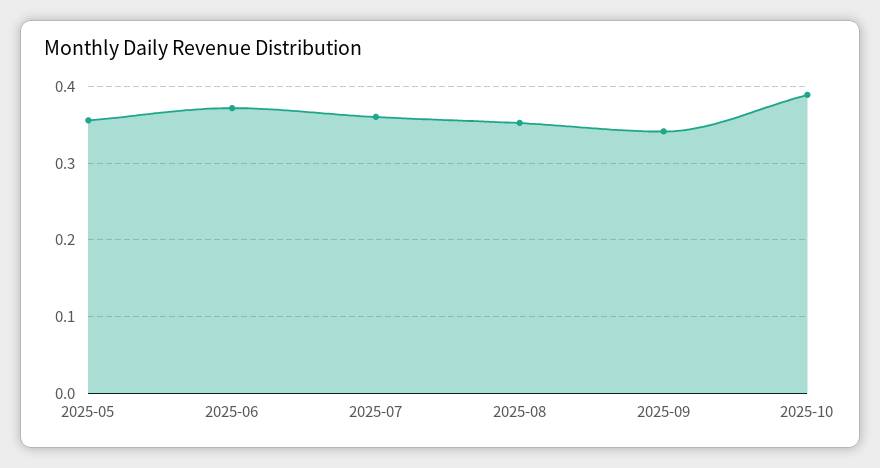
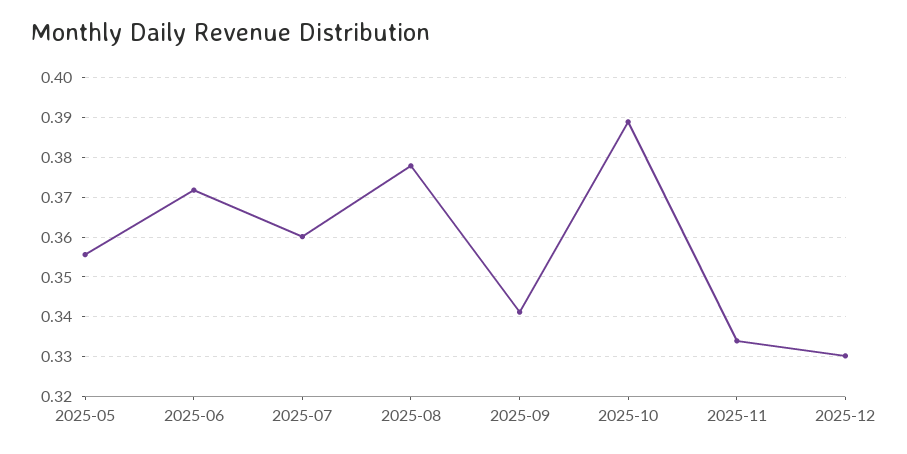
2025-08: 0.35 -> 0.378
2025-11: none -> 0.334
2025-12: none -> 0.33

